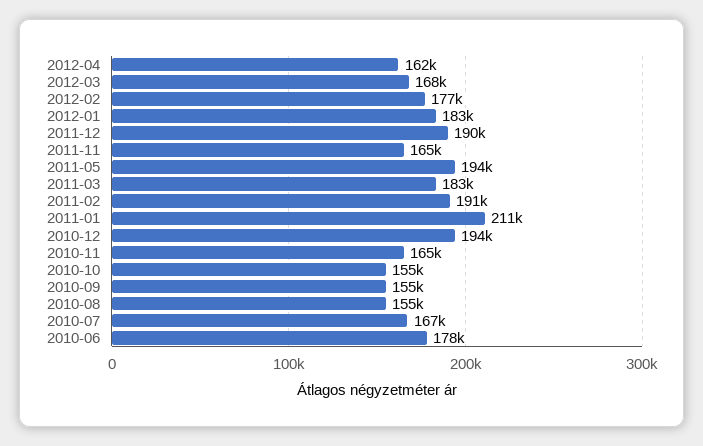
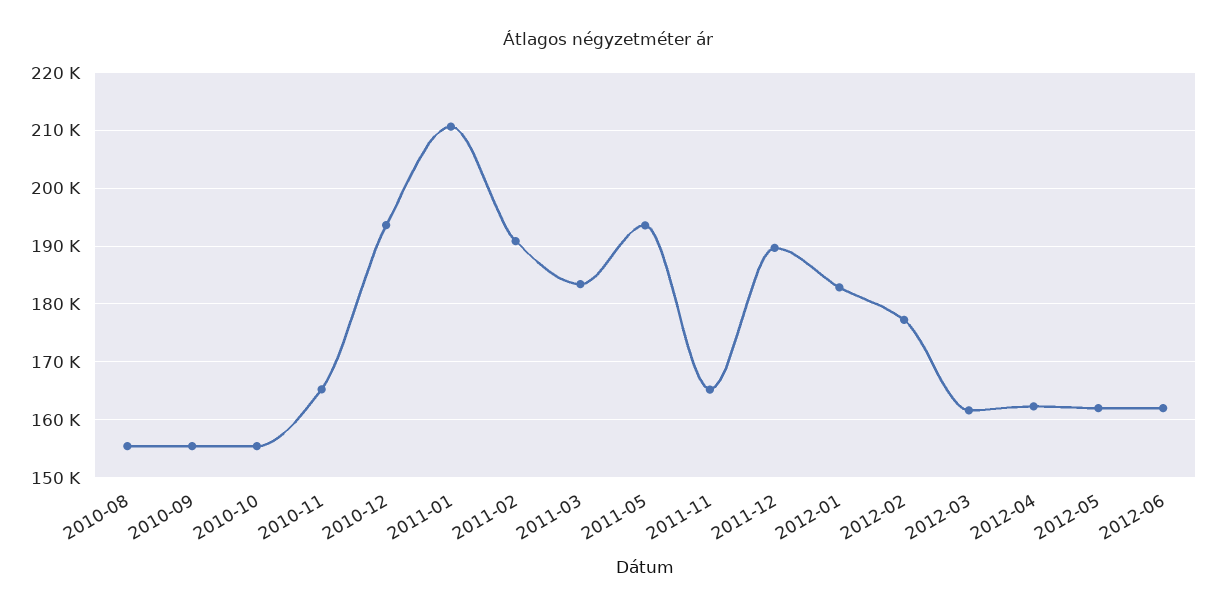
2012-03: 168000 -> 162000
2010-07: 167000 -> none
2010-06: 178000 -> none
2012-05: none -> 162000
2012-06: none -> 162000

